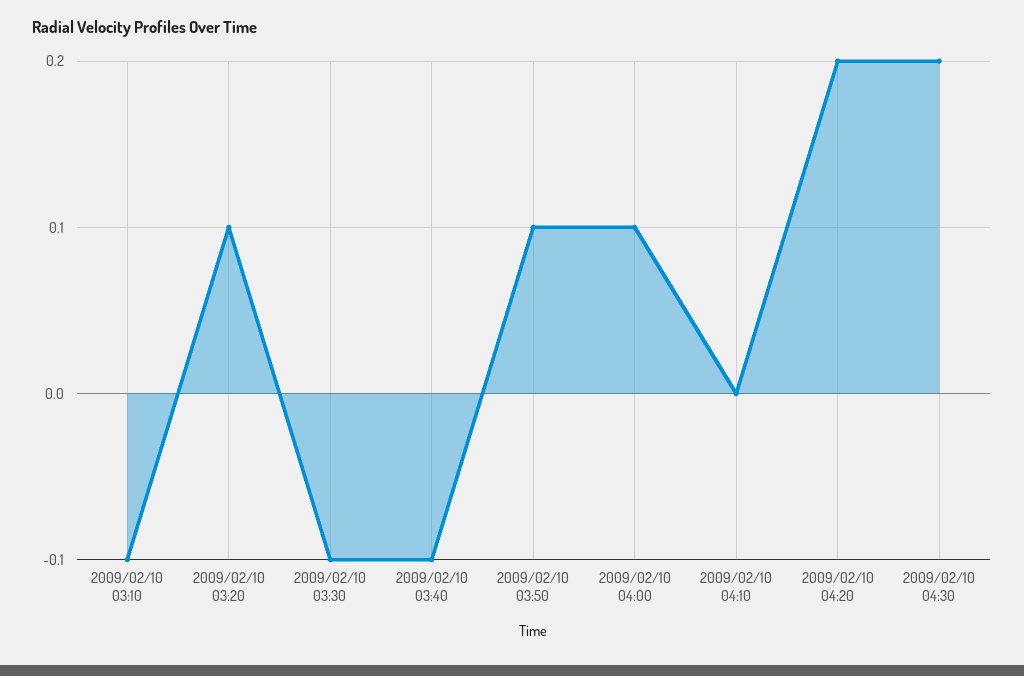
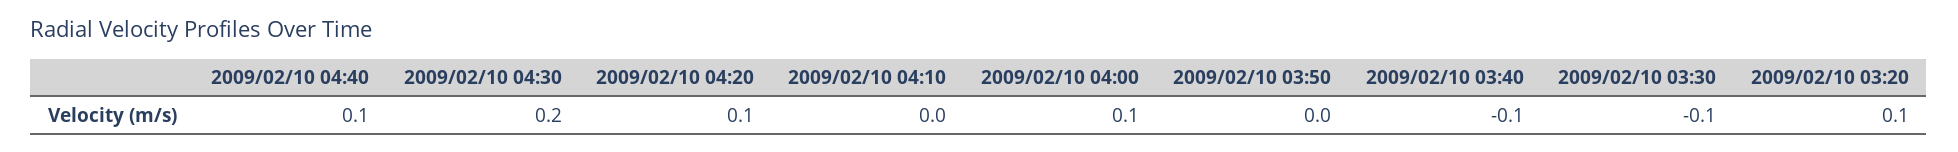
2009/02/10 03:10: -0.1 -> none
2009/02/10 03:50: 0.1 -> 0
2009/02/10 04:20: 0.2 -> 0.1
2009/02/10 04:40: none -> 0.1

